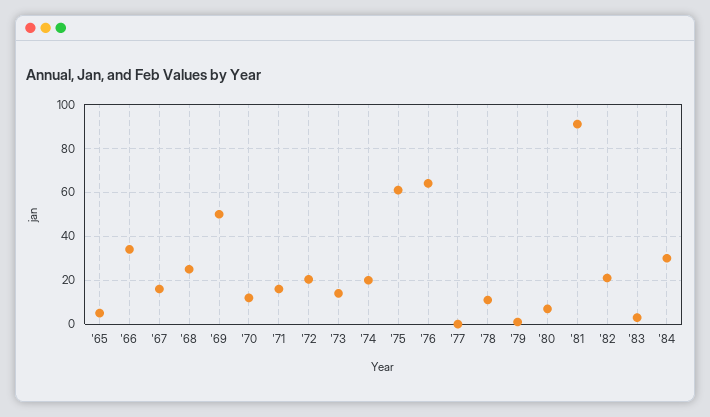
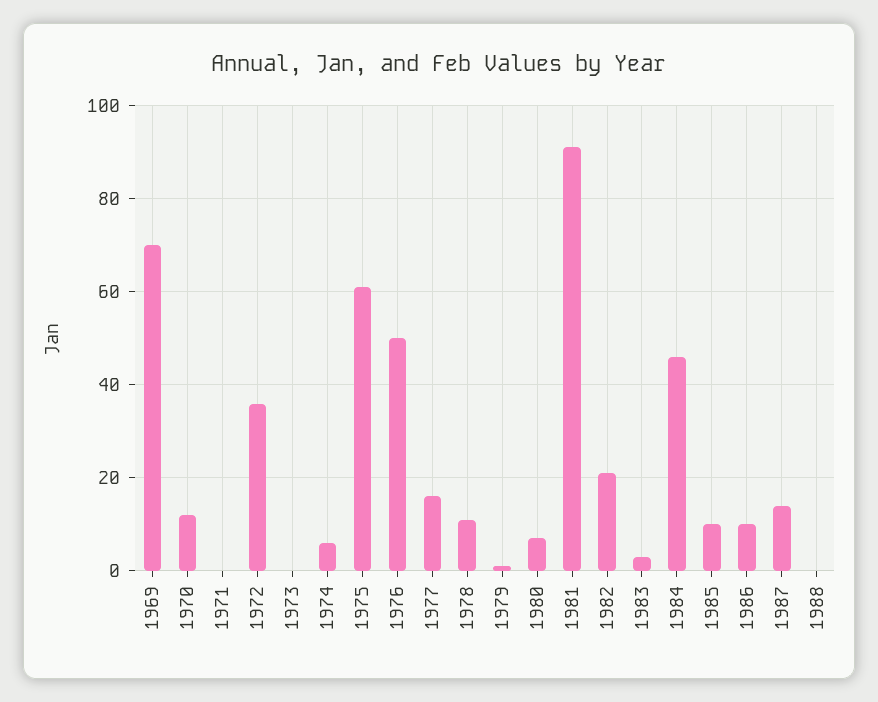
'65: 5 -> none
'66: 35 -> none
'67: 15 -> none
'68: 25 -> none
'69: 50 -> 70
'71: 15 -> 0
'72: 20 -> 36
'73: 15 -> 0
'74: 20 -> 6
'76: 65 -> 50
'77: 0 -> 16
'84: 30 -> 46
1985: none -> 10
1986: none -> 10
1987: none -> 14
1988: none -> 0

